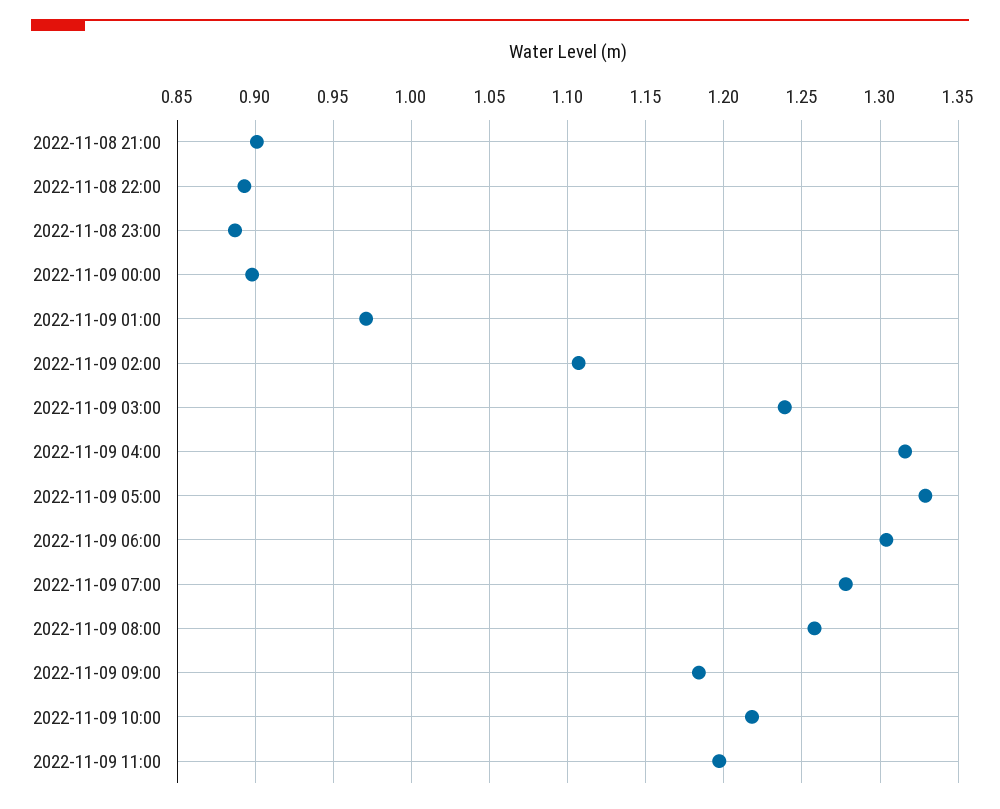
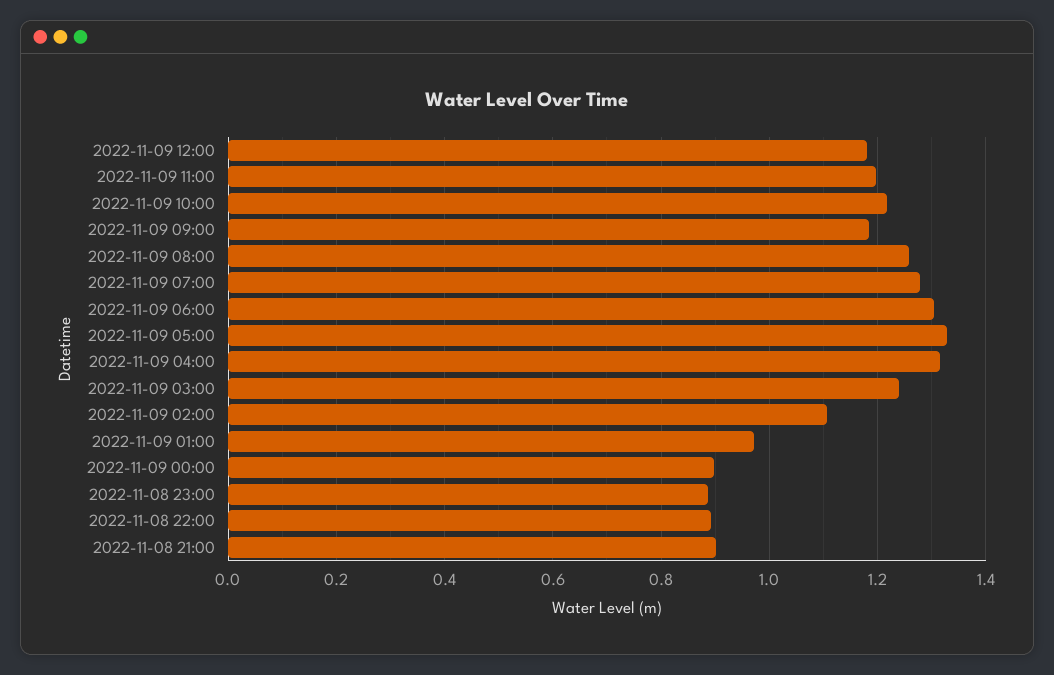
2022-11-09 12:00: none -> 1.18

